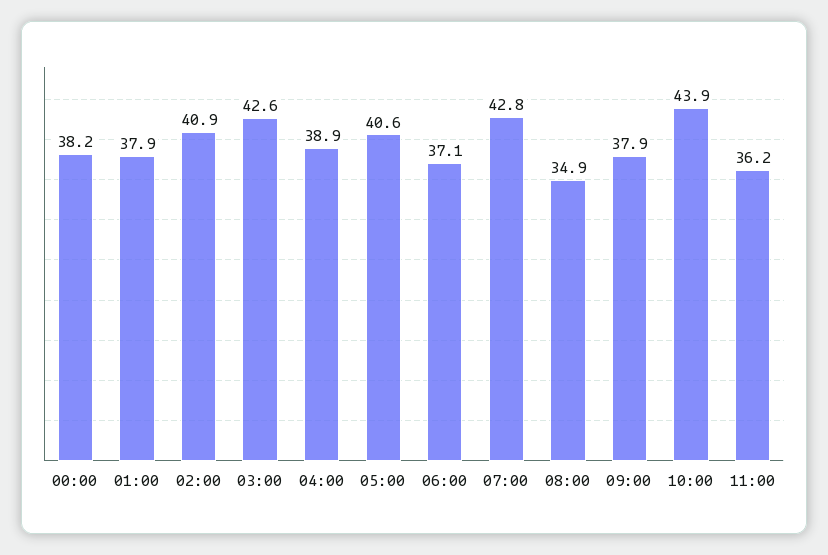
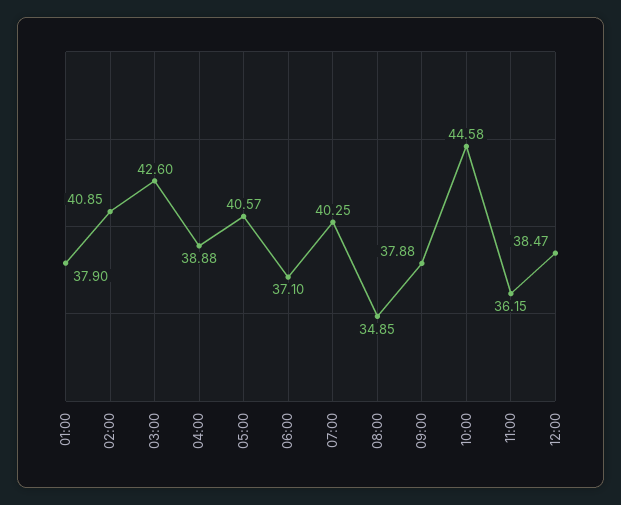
00:00: 38.2 -> none
07:00: 42.8 -> 40.25
10:00: 43.9 -> 44.58
12:00: none -> 38.47

